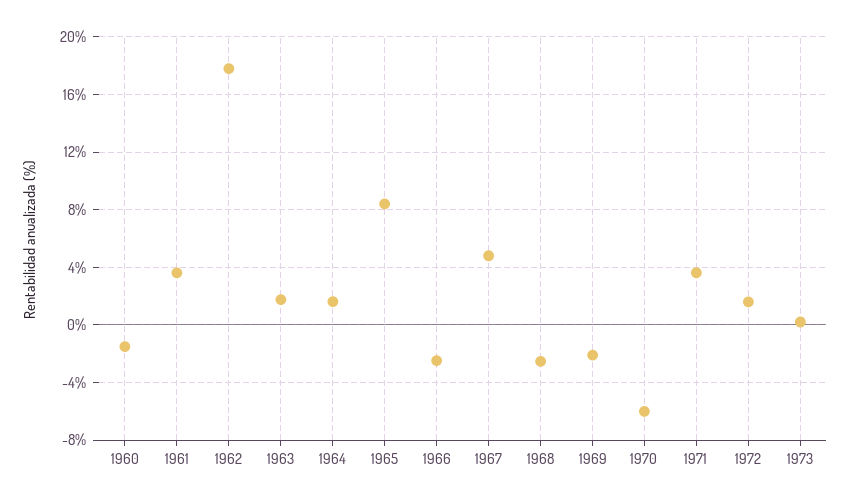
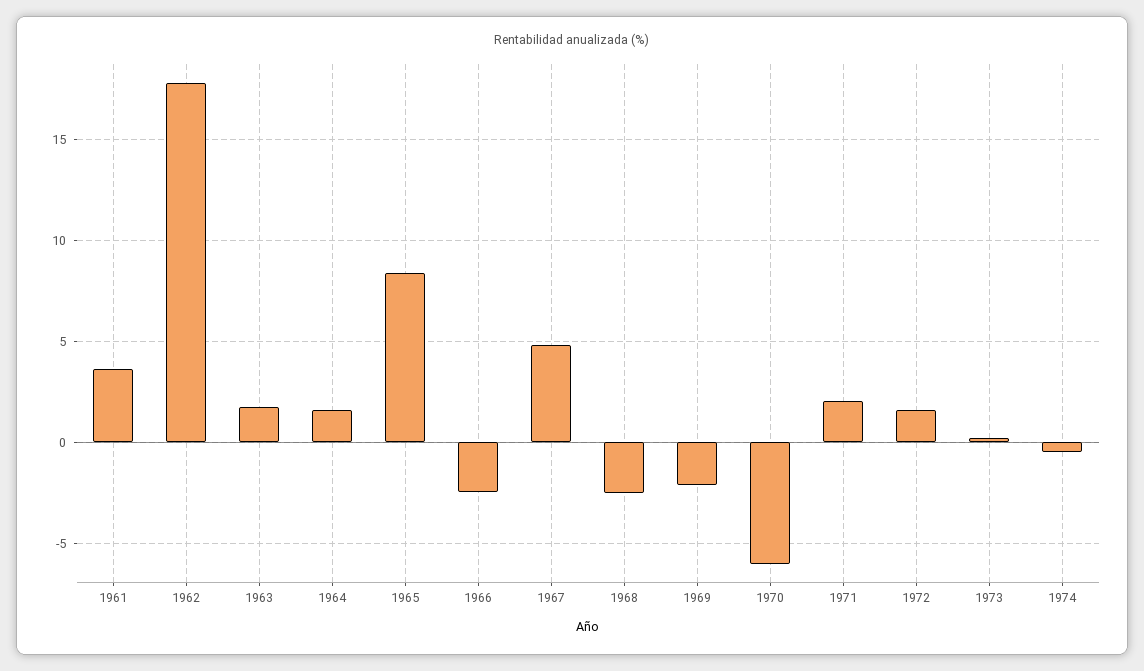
1960: -1.5 -> none
1971: 3.5 -> 2
1974: none -> -0.5

